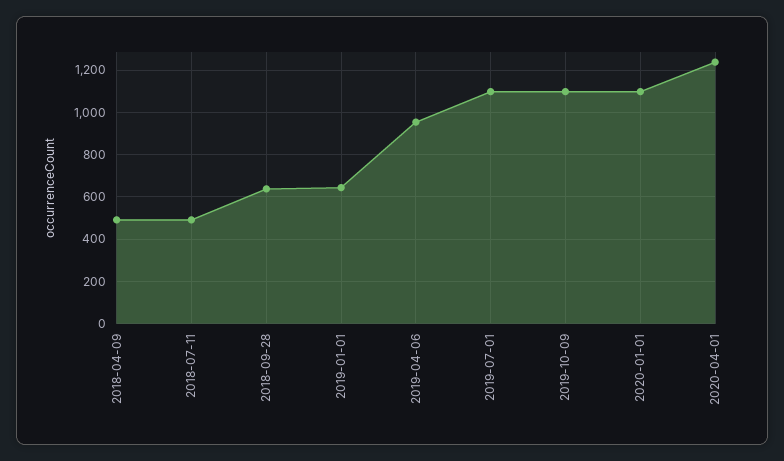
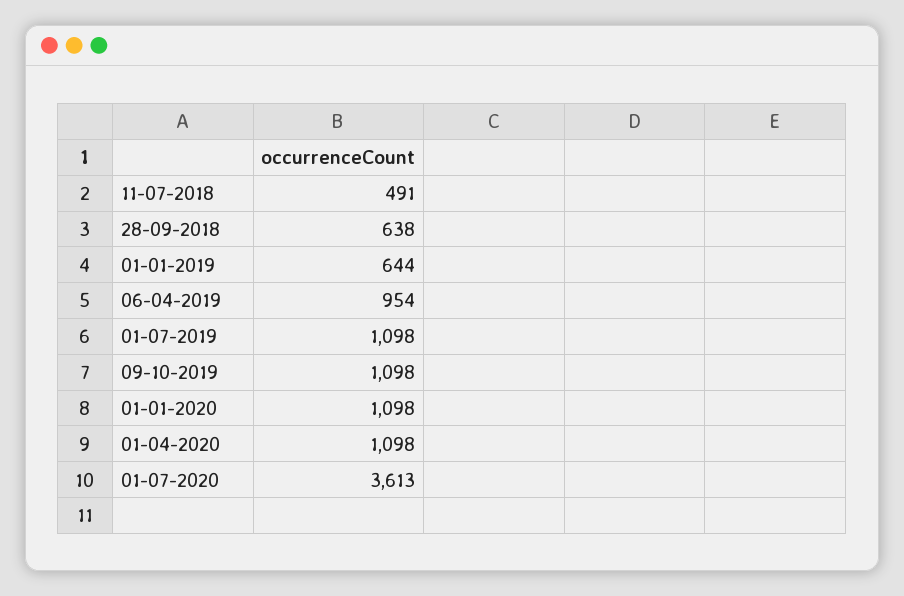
2018-04-09: 500 -> none
2020-04-01: 1250 -> 1098
01-07-2020: none -> 3613

